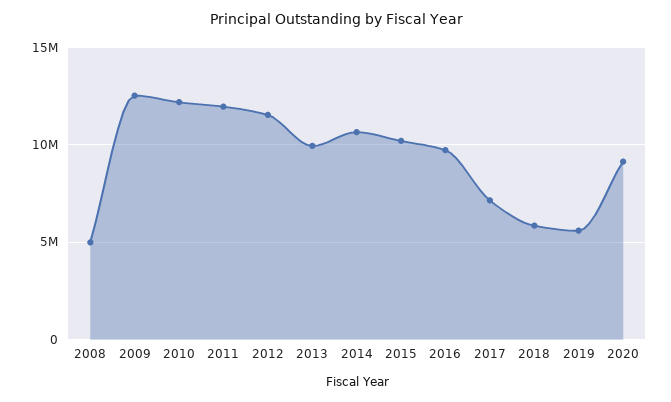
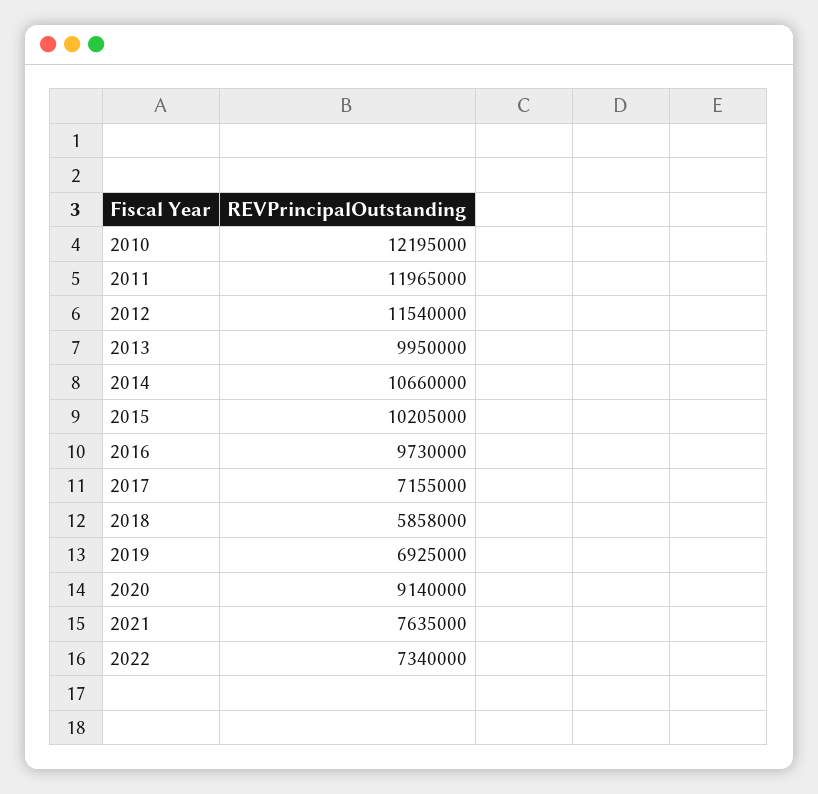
2008: 5000000 -> none
2009: 12500000 -> none
2019: 5500000 -> 6925000
2021: none -> 7635000
2022: none -> 7340000

